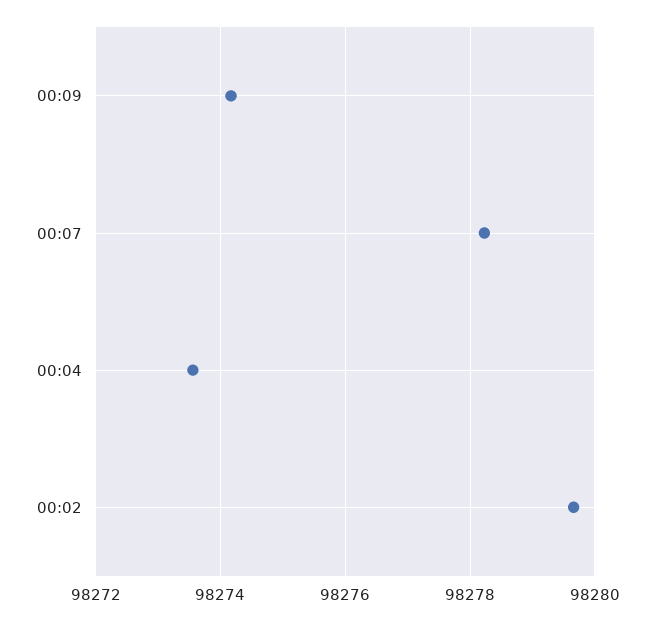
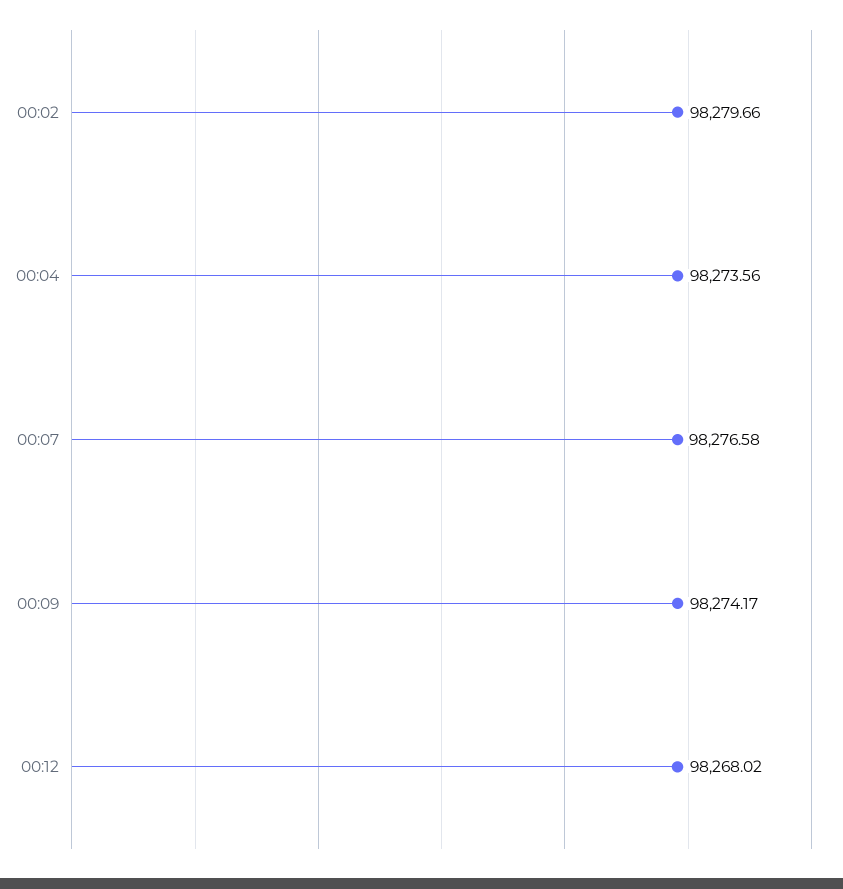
00:07: 98278.2 -> 98276.58
00:12: none -> 98268.02

